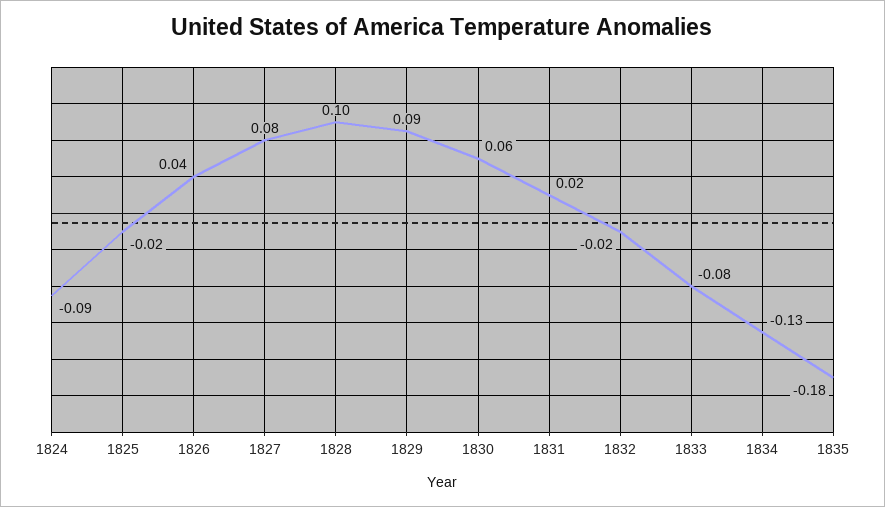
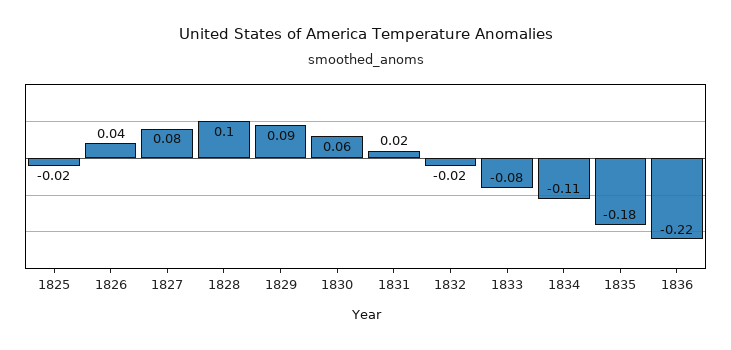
1824: -0.09 -> none
1834: -0.13 -> -0.11
1836: none -> -0.22

